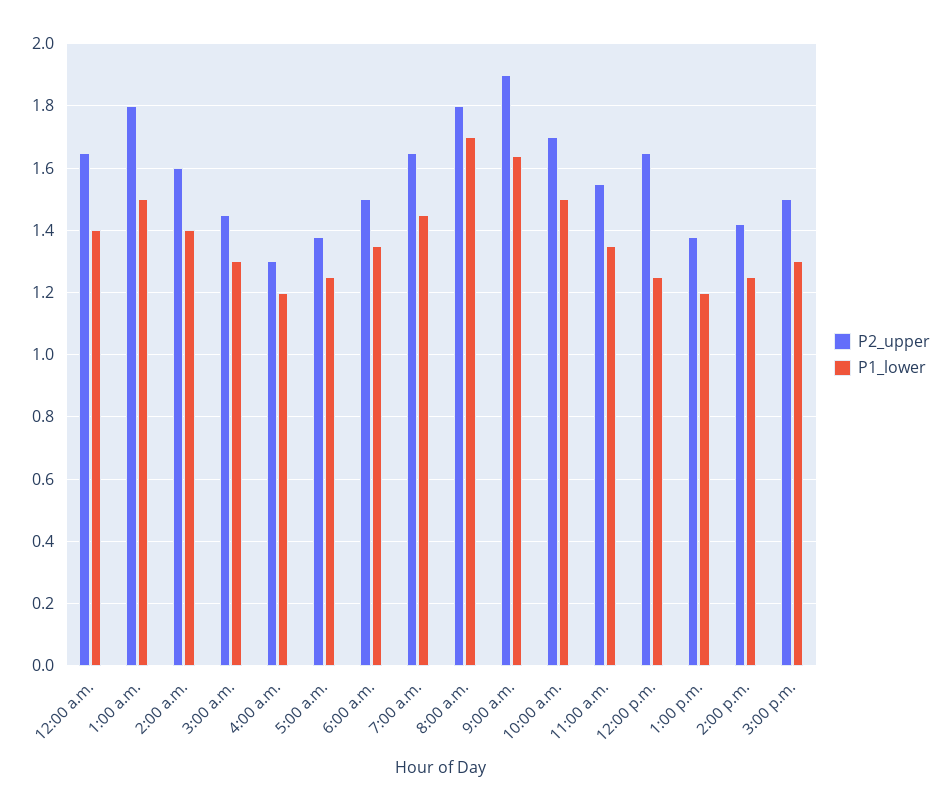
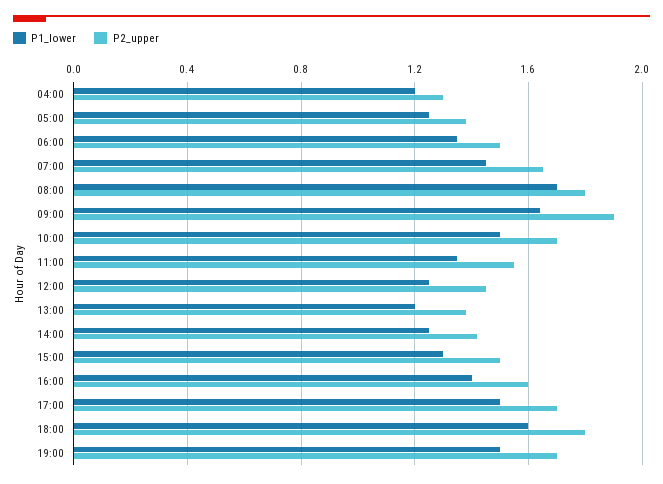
P2_upper, 12:00 a.m.: 1.65 -> none
P1_lower, 12:00 a.m.: 1.4 -> none
P2_upper, 1:00 a.m.: 1.8 -> none
P1_lower, 1:00 a.m.: 1.5 -> none
P2_upper, 2:00 a.m.: 1.6 -> none
P1_lower, 2:00 a.m.: 1.4 -> none
P2_upper, 3:00 a.m.: 1.45 -> none
P1_lower, 3:00 a.m.: 1.3 -> none
P2_upper, 12:00 p.m.: 1.65 -> 1.45
P1_lower, 16:00: none -> 1.4
P2_upper, 16:00: none -> 1.6
P1_lower, 17:00: none -> 1.5
P2_upper, 17:00: none -> 1.7
P1_lower, 18:00: none -> 1.6
P2_upper, 18:00: none -> 1.8
P1_lower, 19:00: none -> 1.5
P2_upper, 19:00: none -> 1.7

